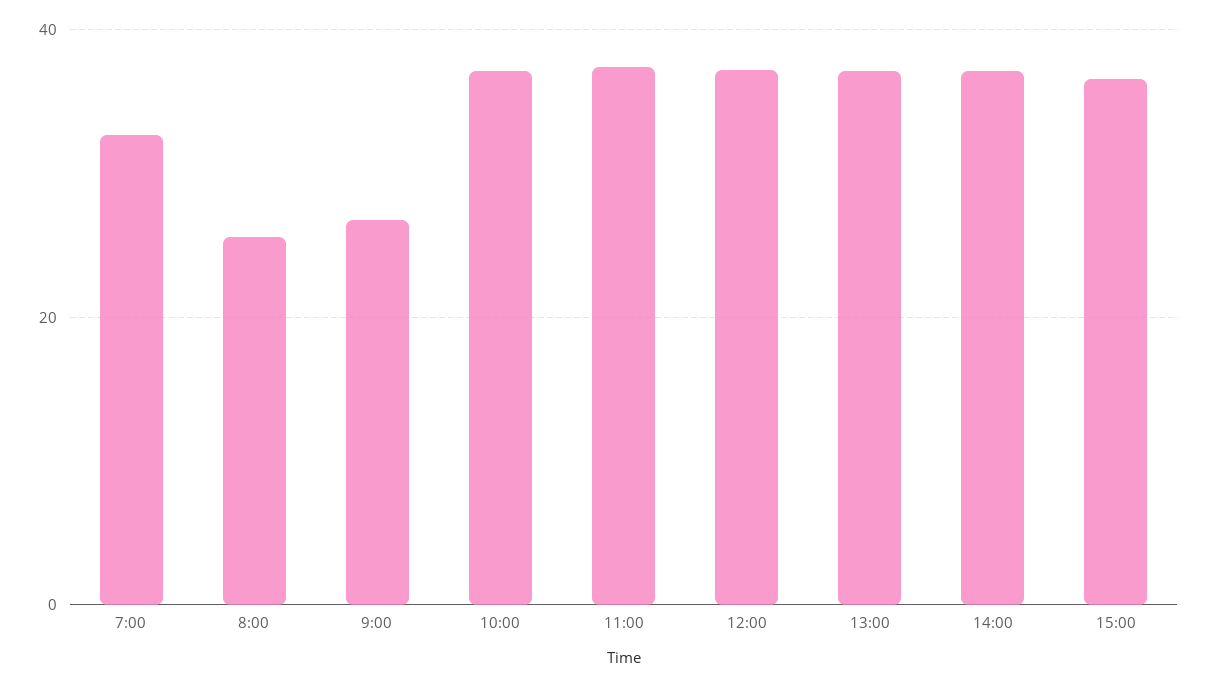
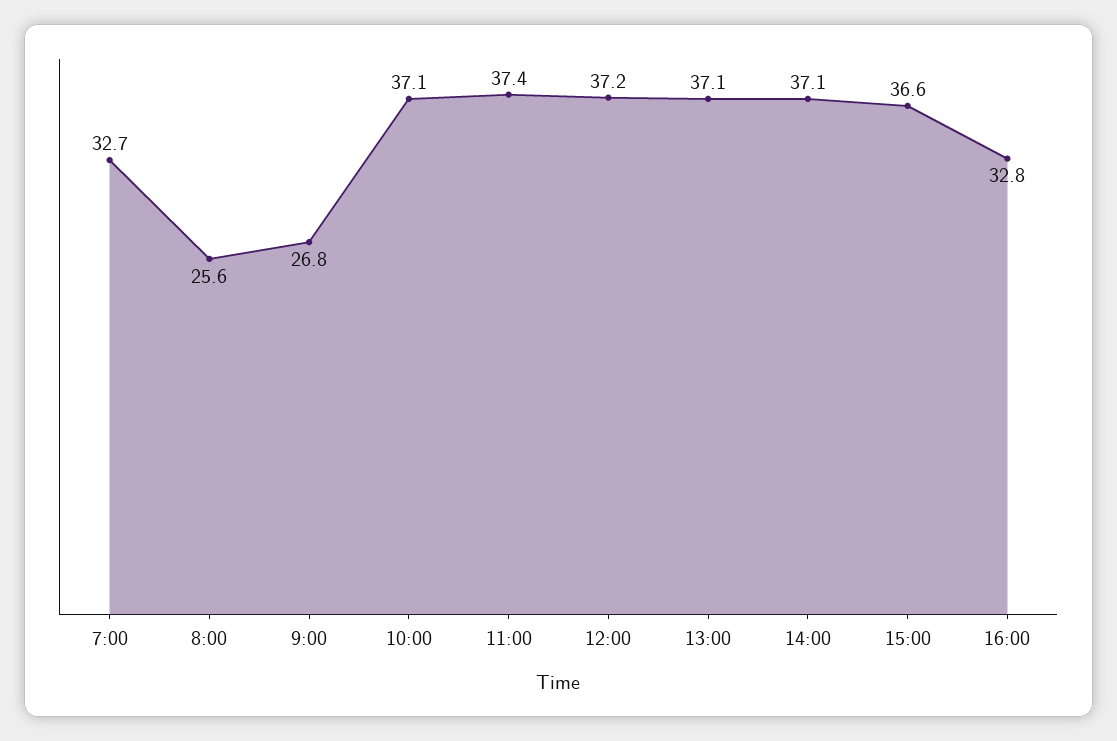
16:00: none -> 32.8

